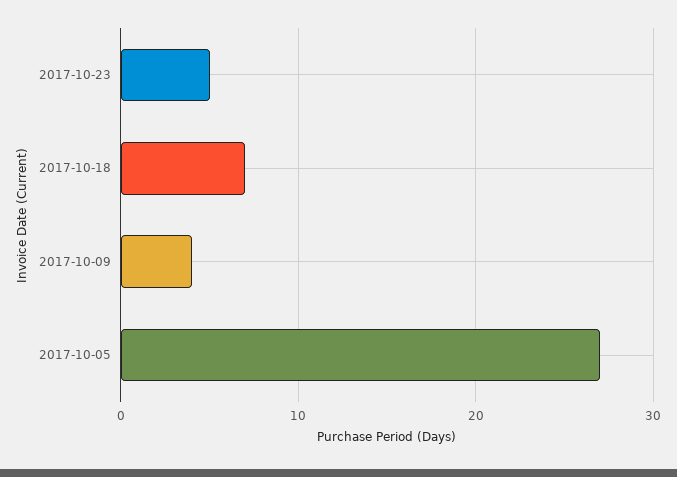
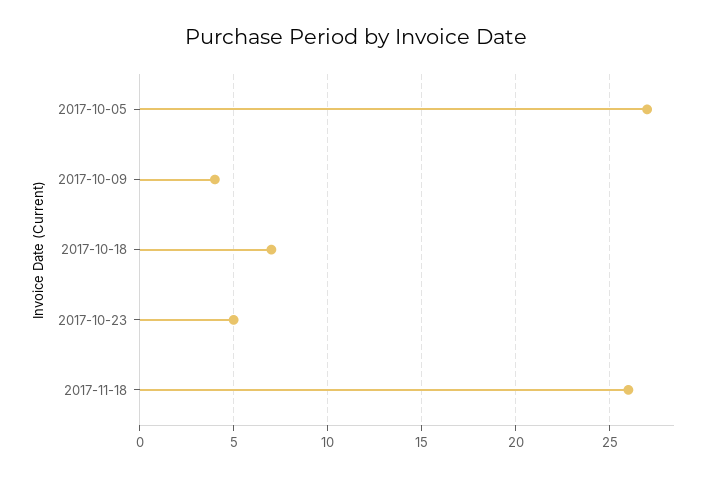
2017-11-18: none -> 26

